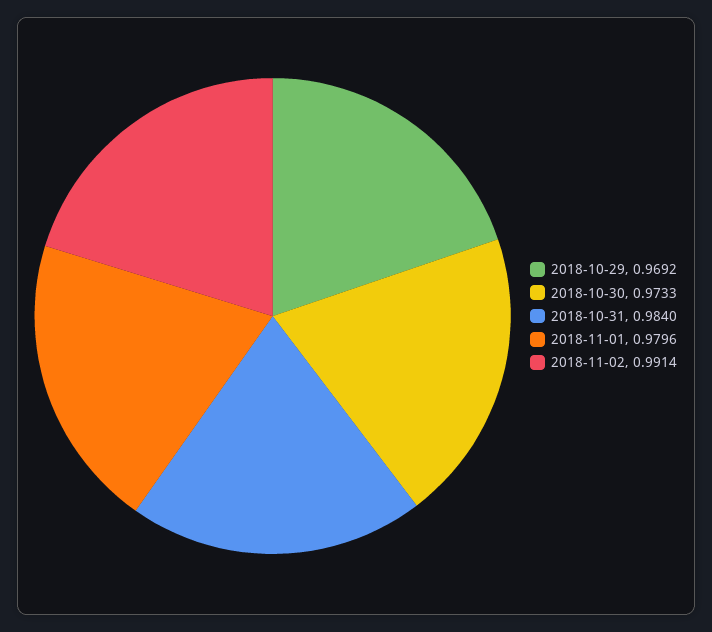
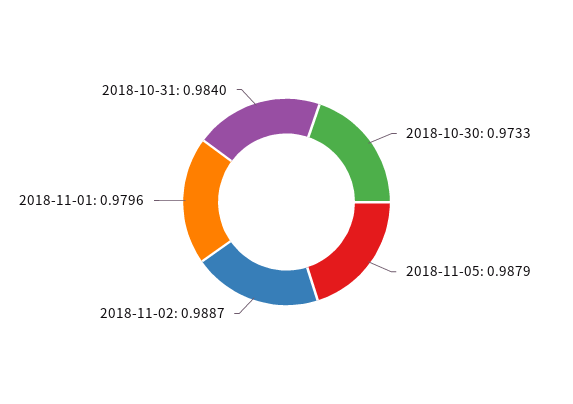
2018-10-29: 0.9692 -> none
2018-11-02: 0.9914 -> 0.9887
2018-11-05: none -> 0.9879

